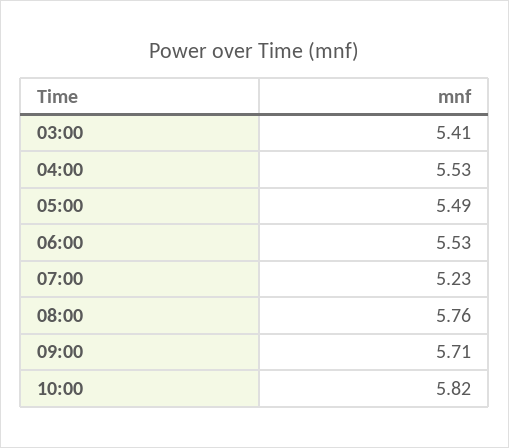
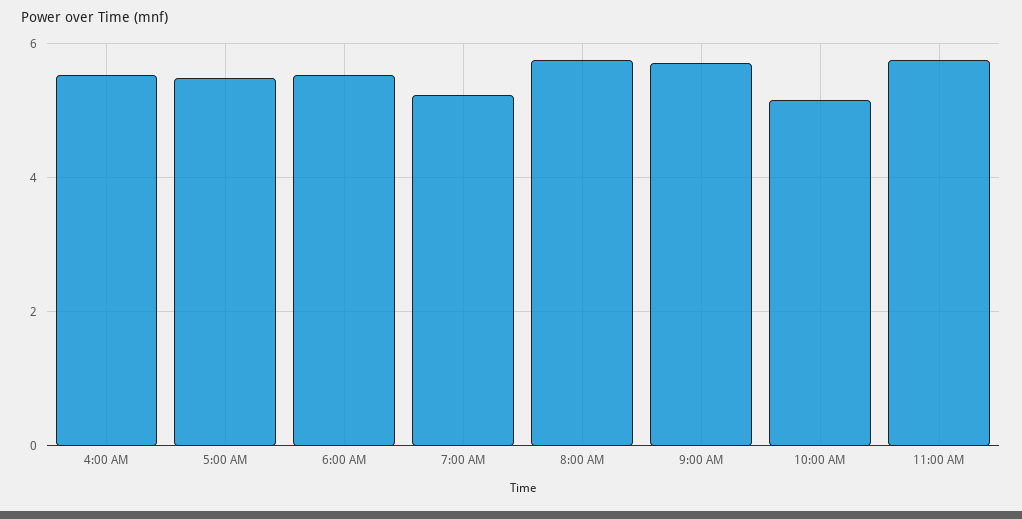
03:00: 5.41 -> none
10:00: 5.82 -> 5.2
11:00 AM: none -> 5.8

